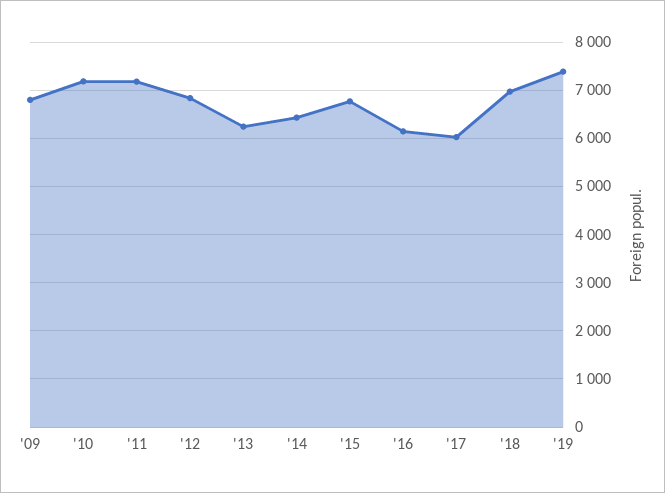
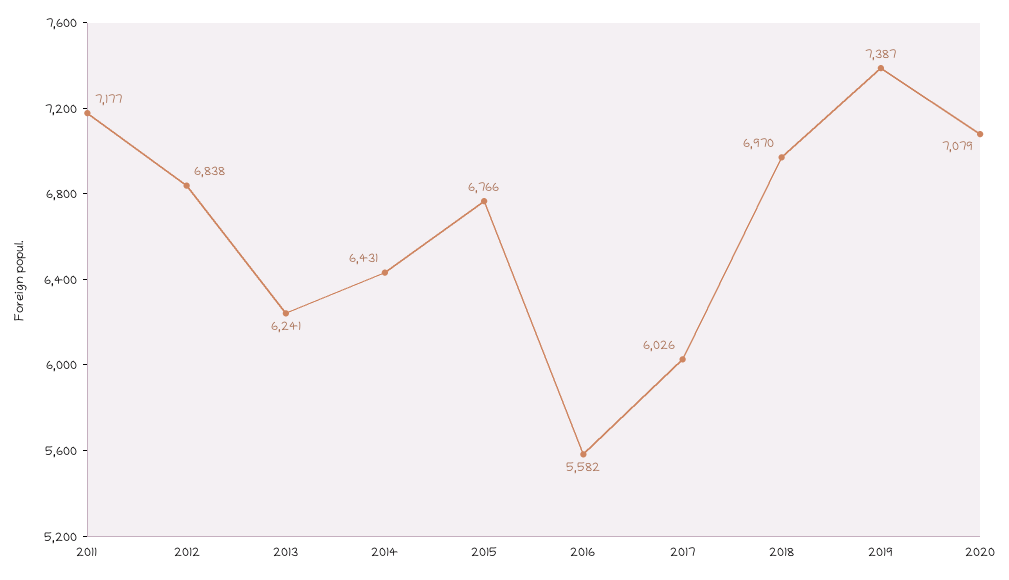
'09: 6800 -> none
'10: 7200 -> none
'16: 6200 -> 5582
2020: none -> 7079

